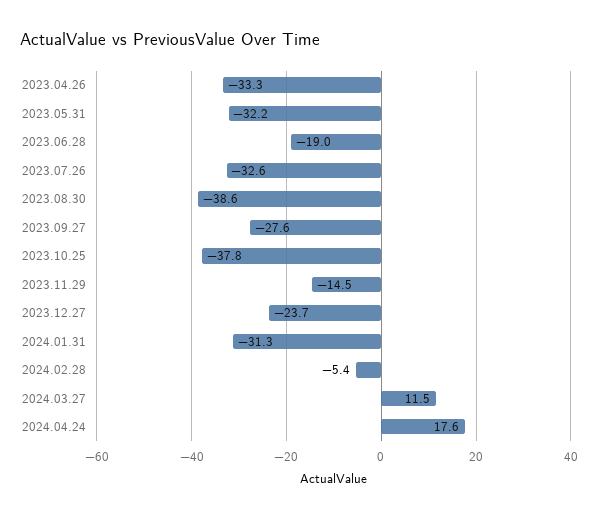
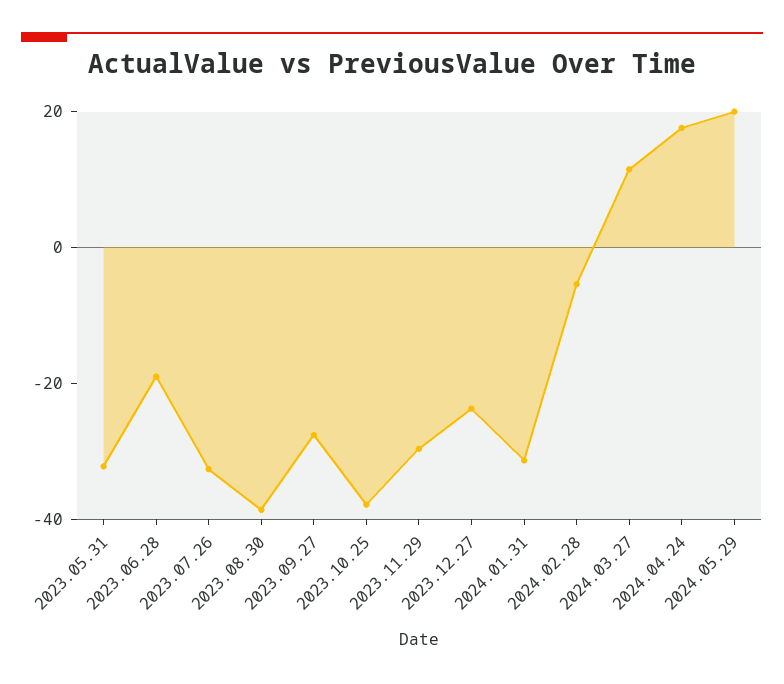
2023.04.26: -33.3 -> none
2023.11.29: -14.5 -> -30
2024.05.29: none -> 20

